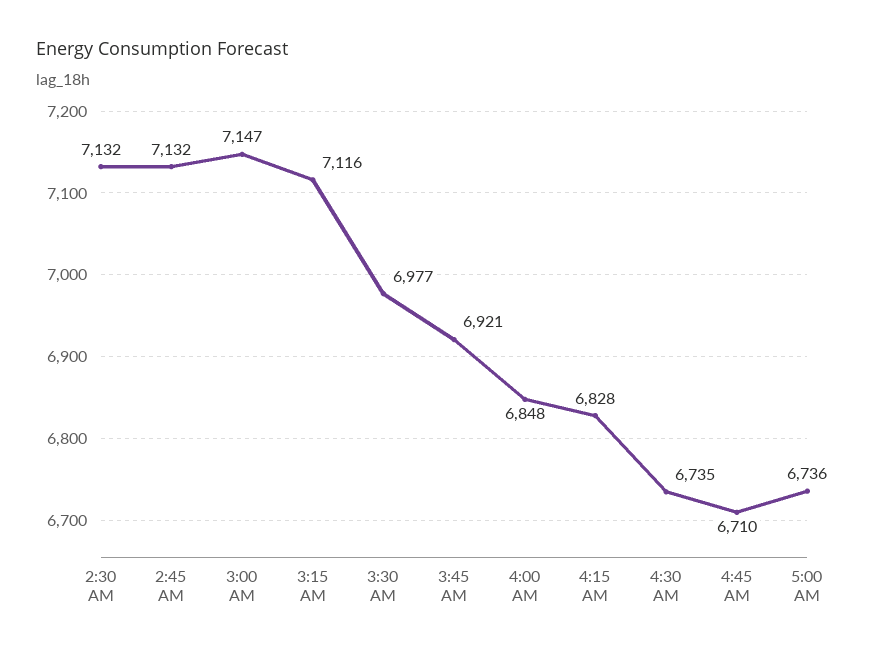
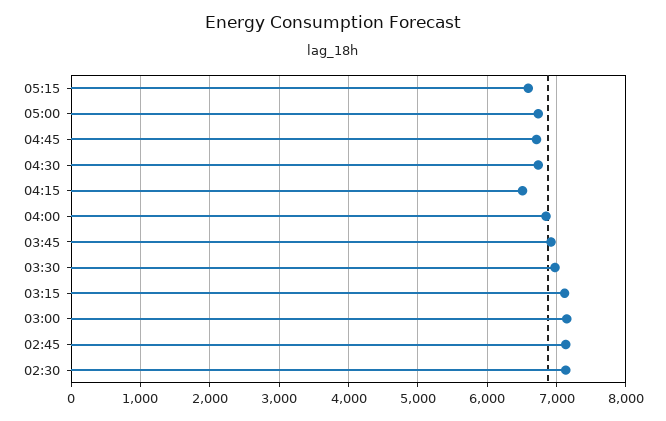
4:15 AM: 6828 -> 6500
05:15: none -> 6600

